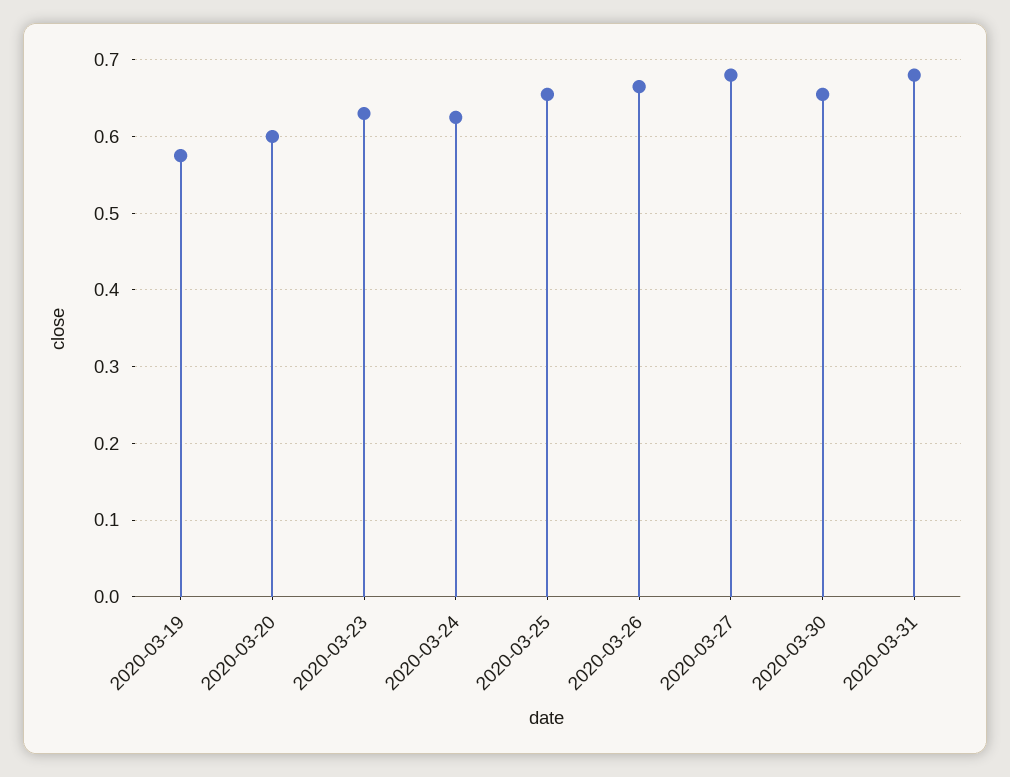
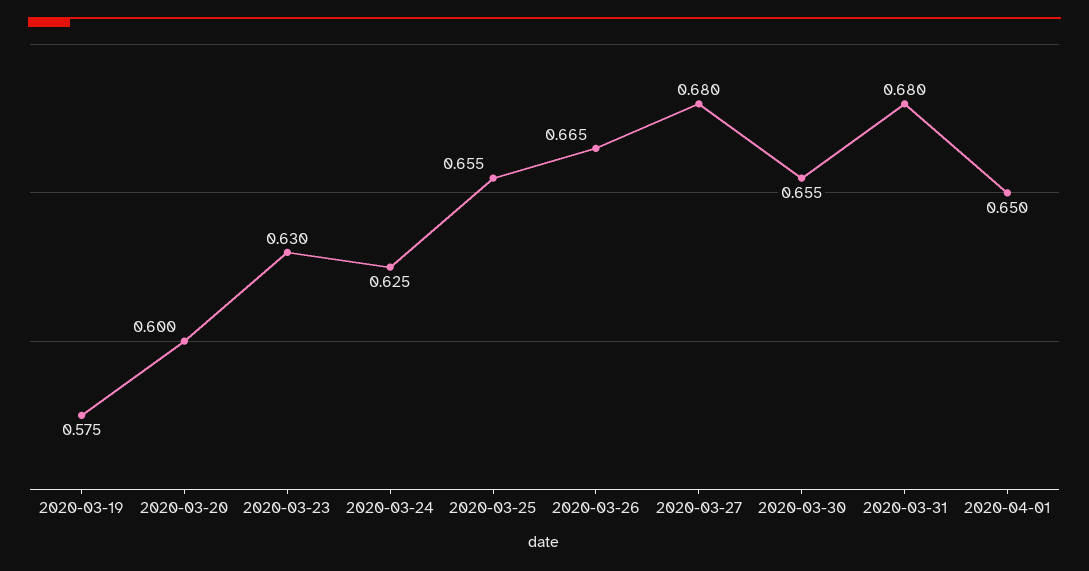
2020-04-01: none -> 0.65

